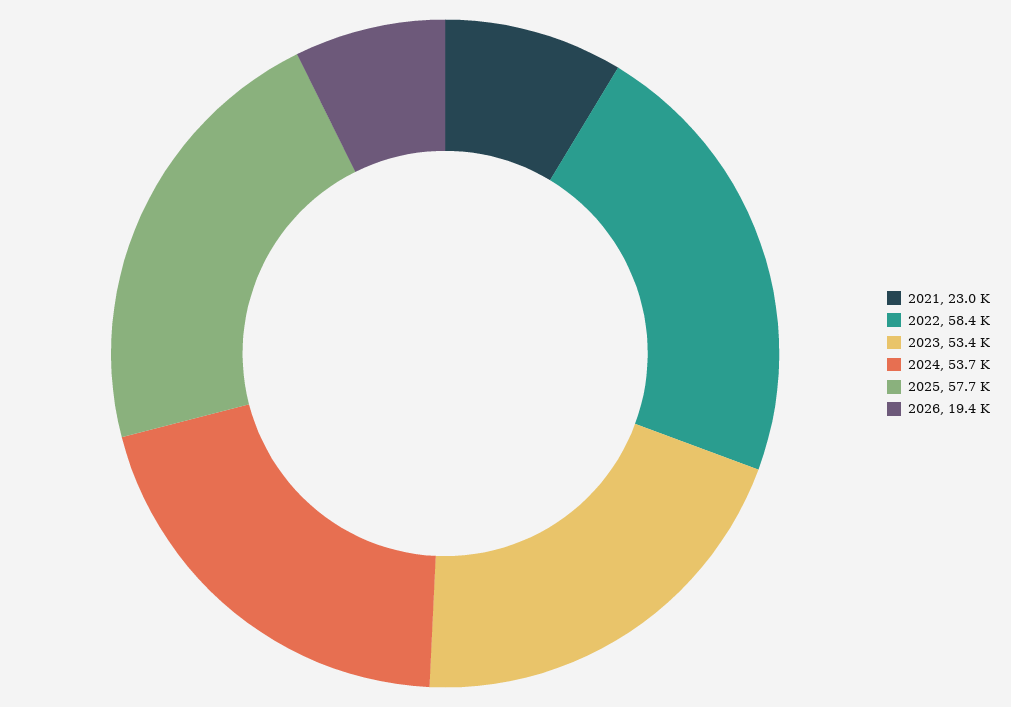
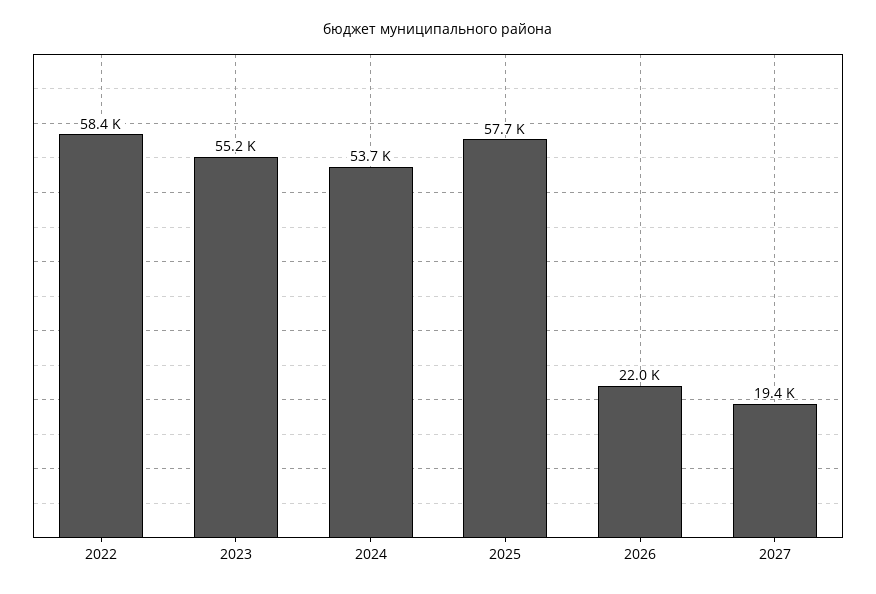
2021: 23000 -> none
2023: 53400 -> 55200
2026: 19400 -> 22000
2027: none -> 19400

